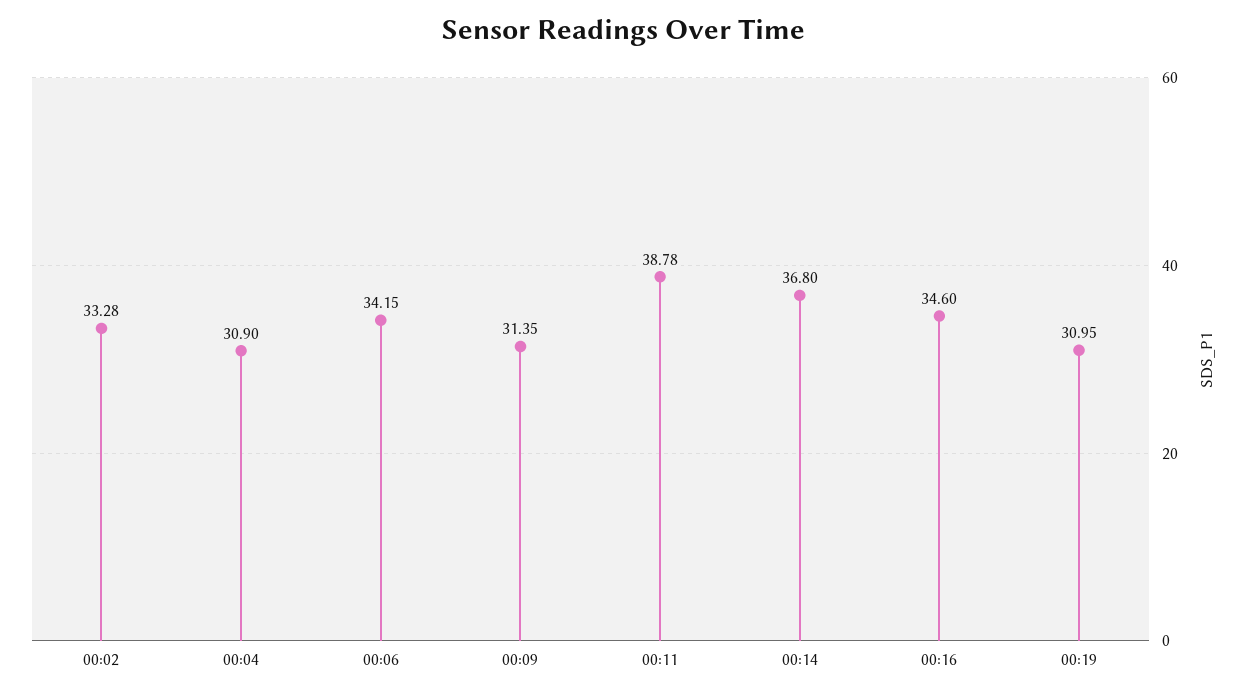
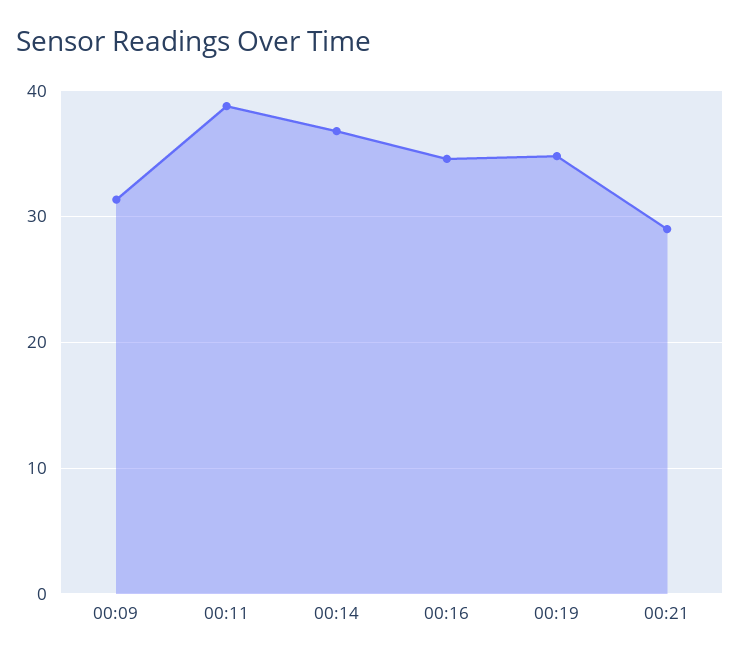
00:02: 33.28 -> none
00:04: 30.9 -> none
00:06: 34.15 -> none
00:19: 30.95 -> 35
00:21: none -> 29

